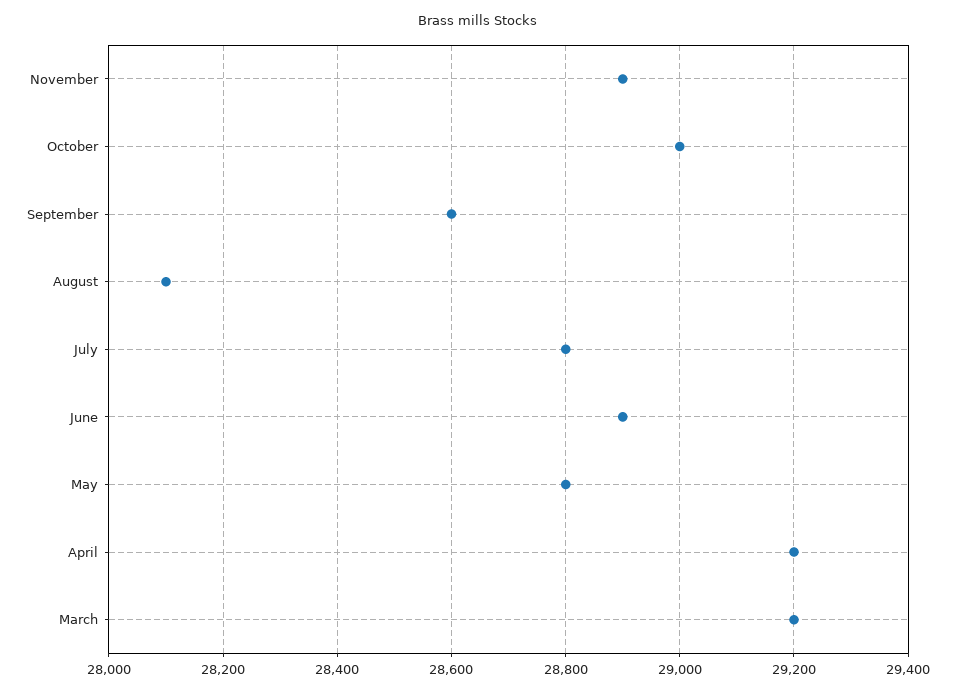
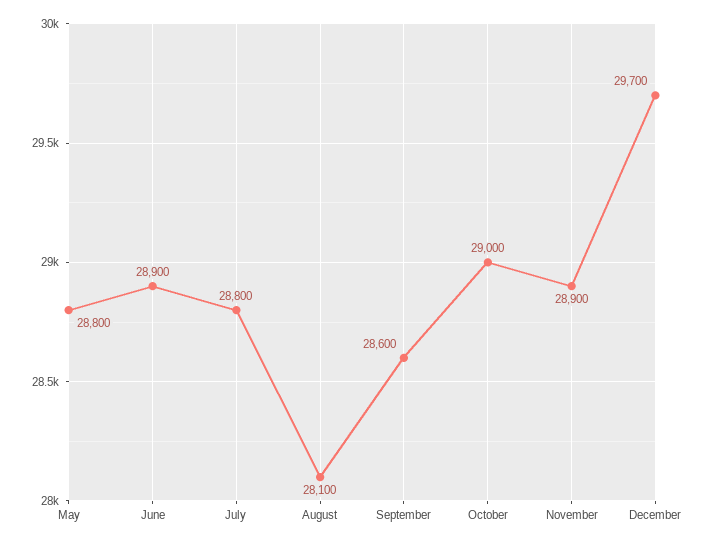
April: 29200 -> none
March: 29200 -> none
December: none -> 29700

